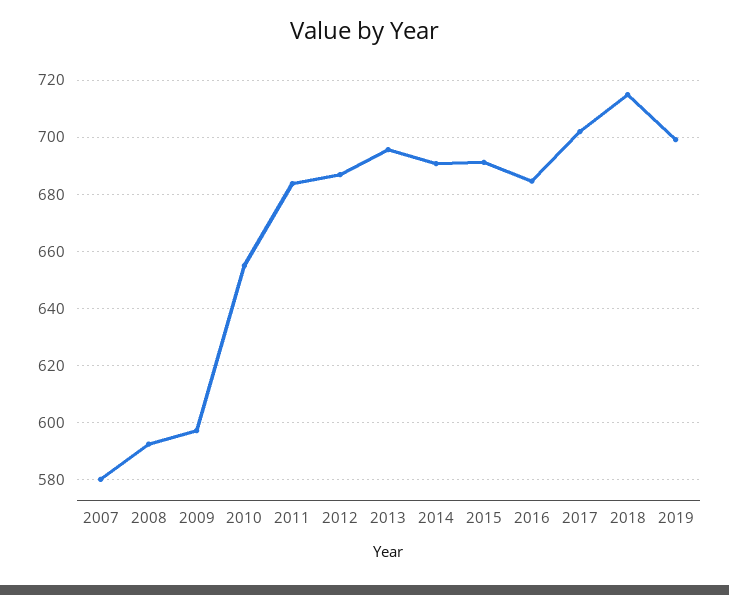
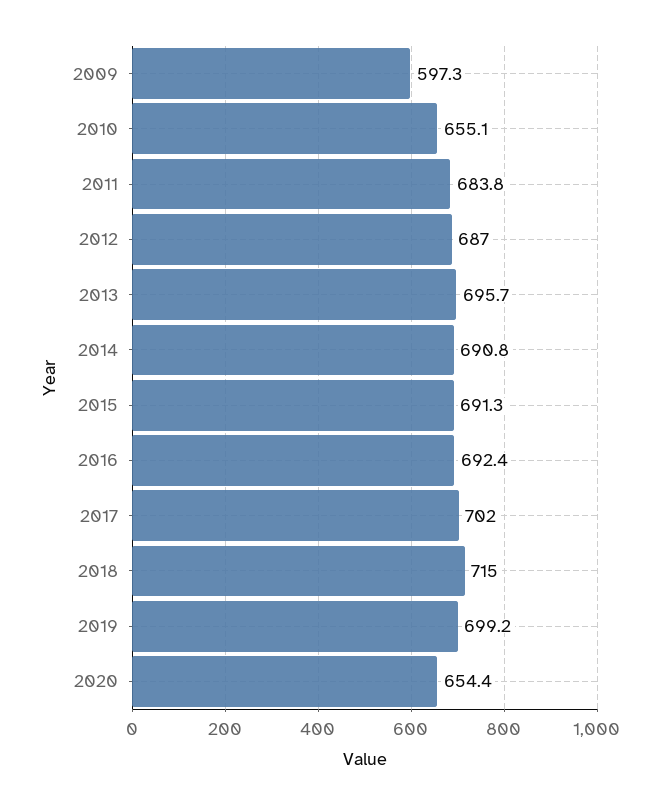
2007: 580 -> none
2008: 592.5 -> none
2016: 685 -> 692.4
2020: none -> 654.4

